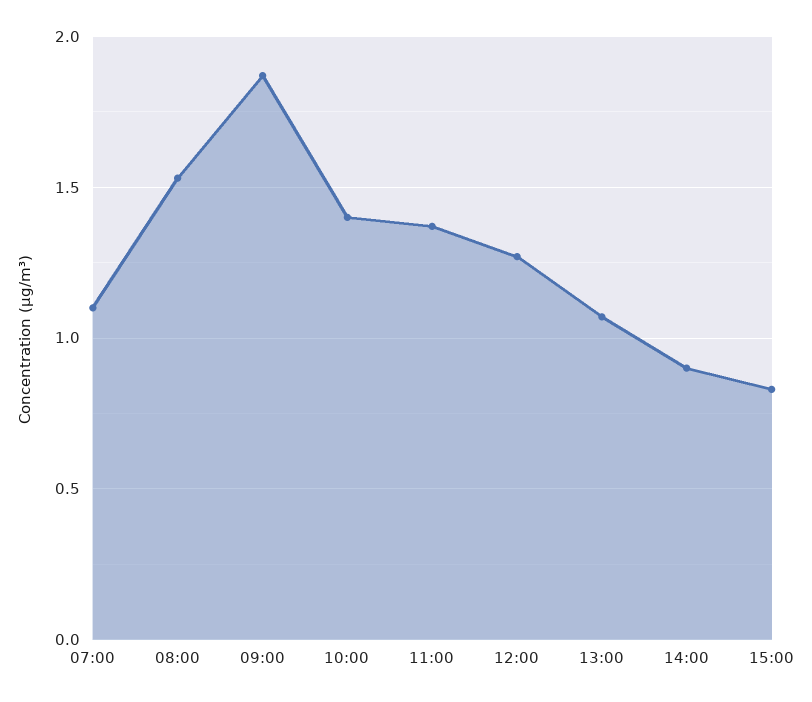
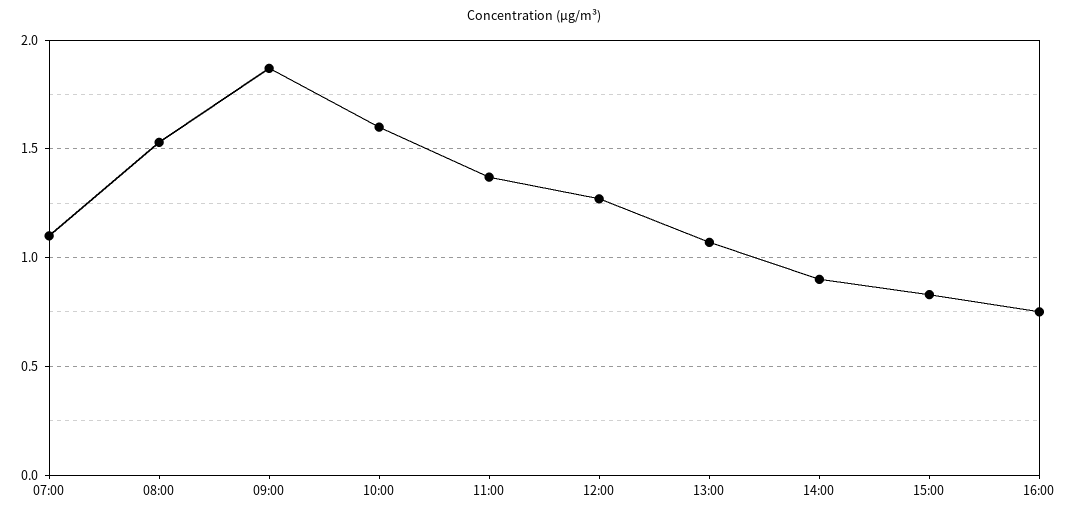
10:00: 1.4 -> 1.6
16:00: none -> 0.75

